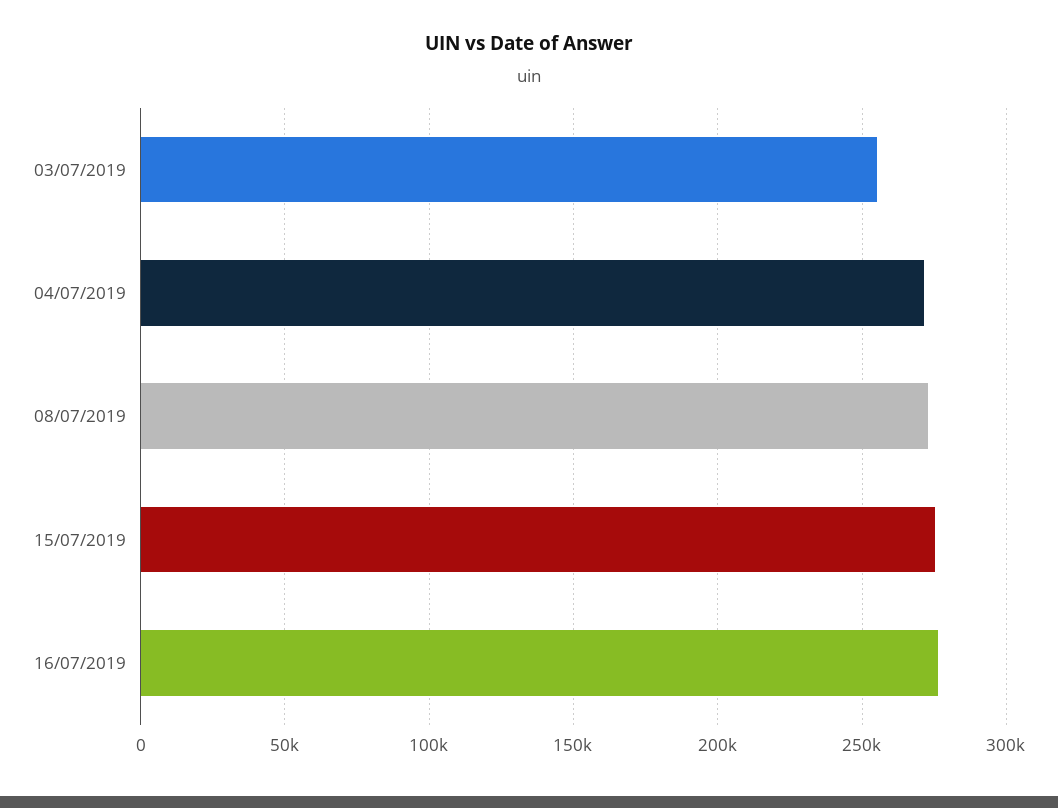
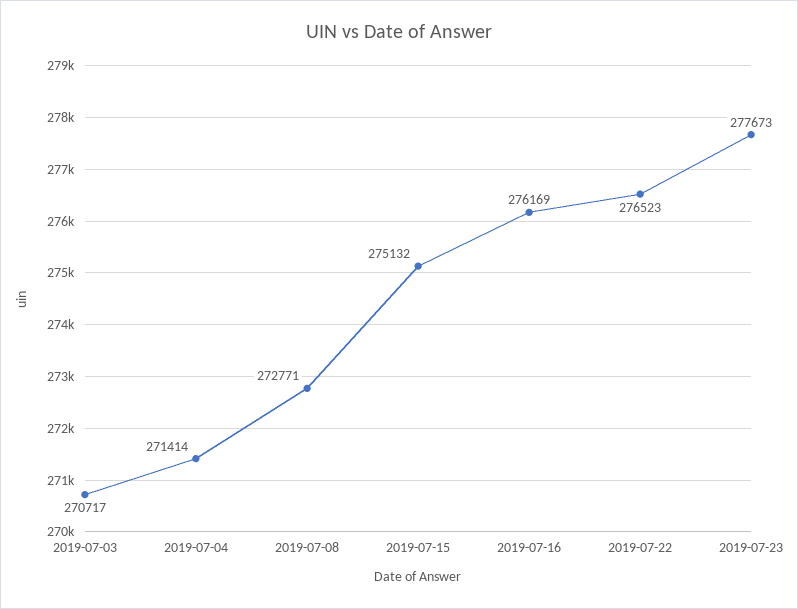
03/07/2019: 255000 -> 270717
2019-07-22: none -> 276523
2019-07-23: none -> 277673

